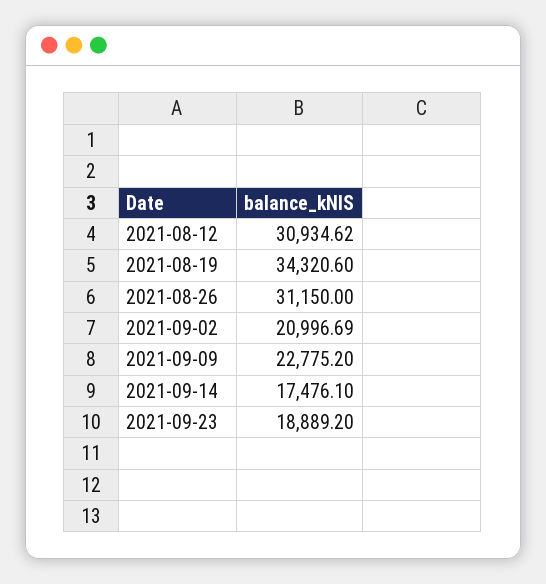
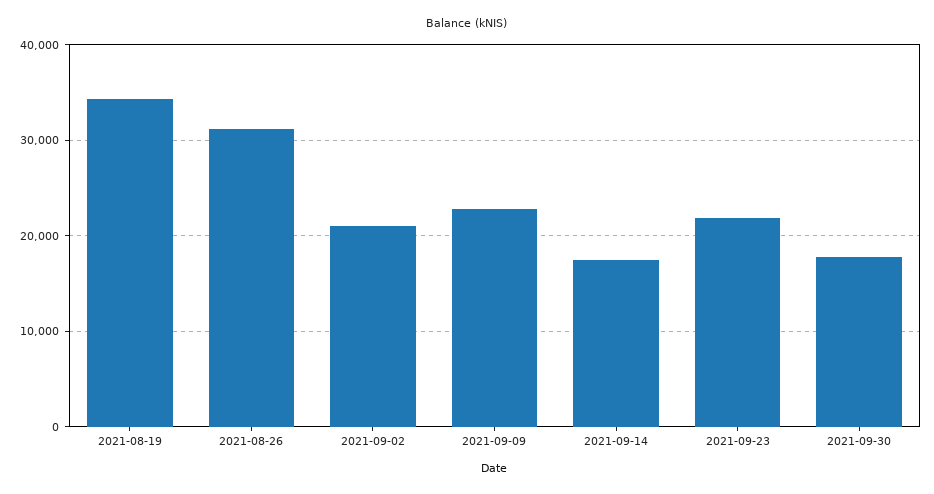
2021-08-12: 30934.62 -> none
2021-09-23: 18889.2 -> 22000
2021-09-30: none -> 18000

